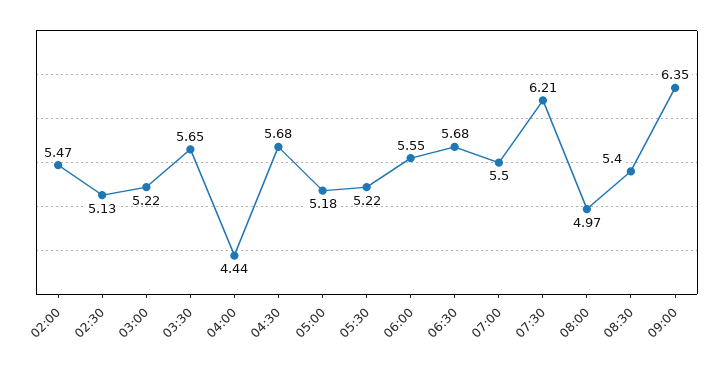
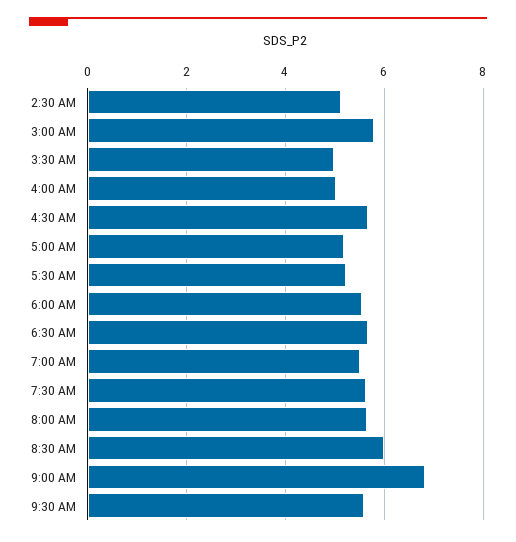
02:00: 5.47 -> none
03:00: 5.22 -> 5.8
03:30: 5.65 -> 5
04:00: 4.44 -> 5
07:30: 6.21 -> 5.6
08:00: 4.97 -> 5.6
08:30: 5.4 -> 6
09:00: 6.35 -> 6.8
9:30 AM: none -> 5.6

